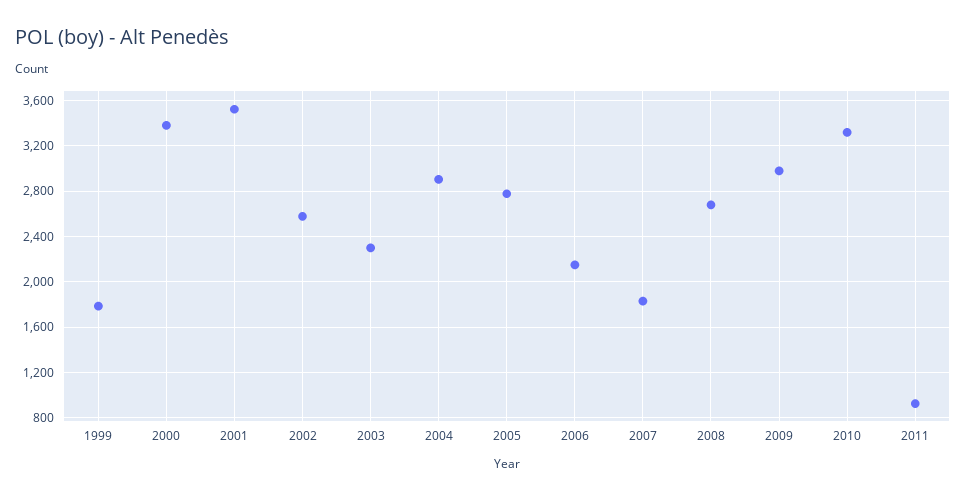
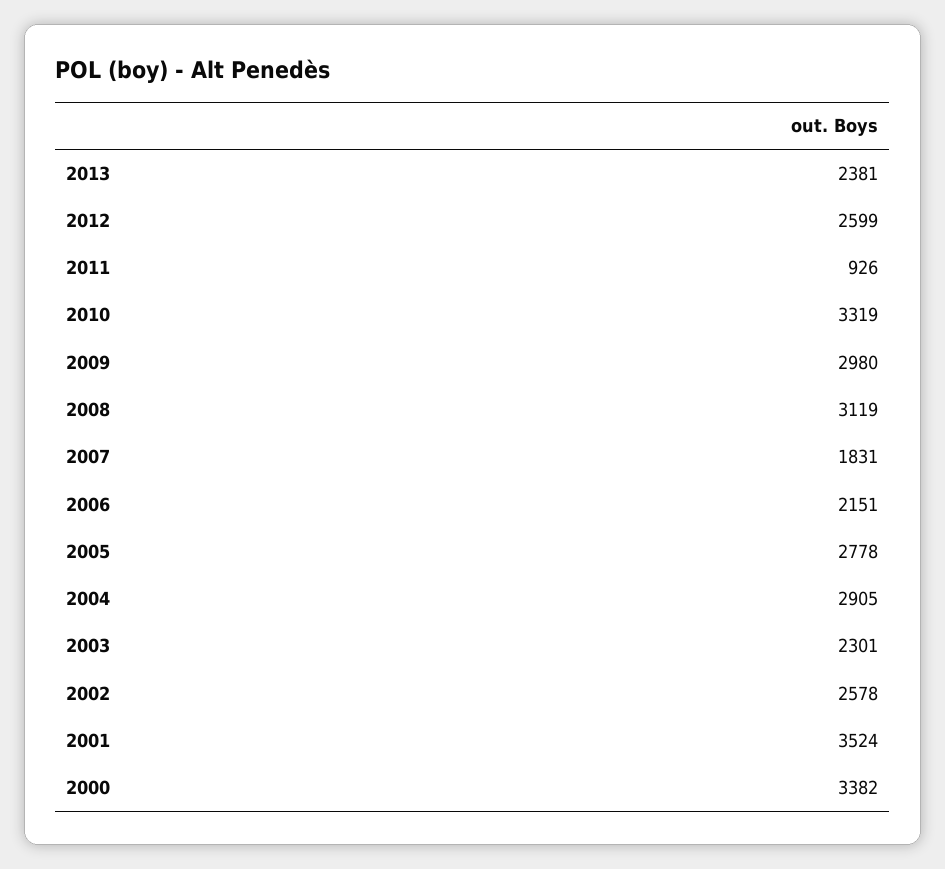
1999: 1800 -> none
2008: 2700 -> 3119
2013: none -> 2381
2012: none -> 2599

